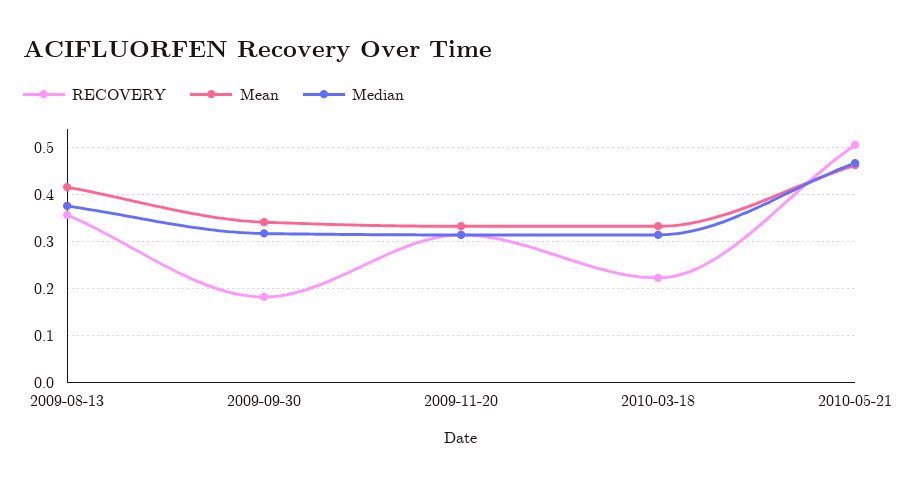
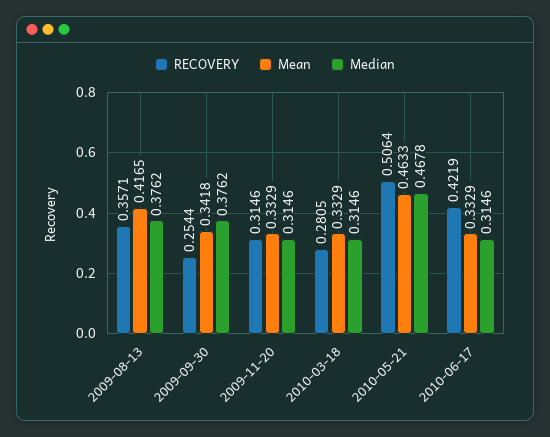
RECOVERY, 2009-09-30: 0.18 -> 0.2544
Median, 2009-09-30: 0.32 -> 0.3762
RECOVERY, 2010-03-18: 0.22 -> 0.2805
RECOVERY, 2010-06-17: none -> 0.4219
Mean, 2010-06-17: none -> 0.3329
Median, 2010-06-17: none -> 0.3146

